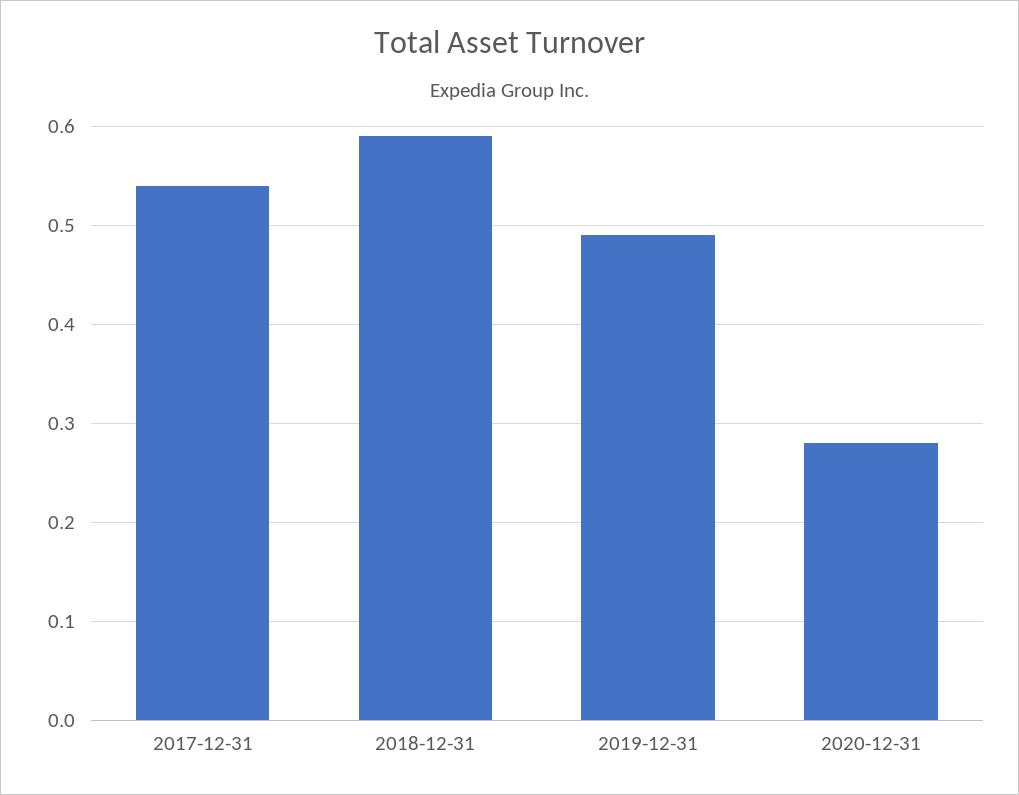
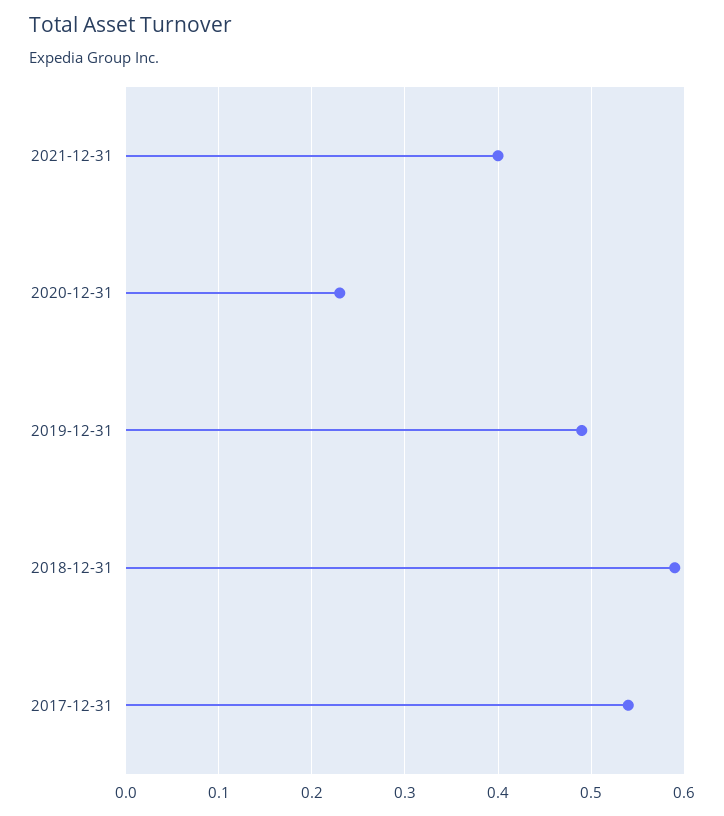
2020-12-31: 0.28 -> 0.23
2021-12-31: none -> 0.4

